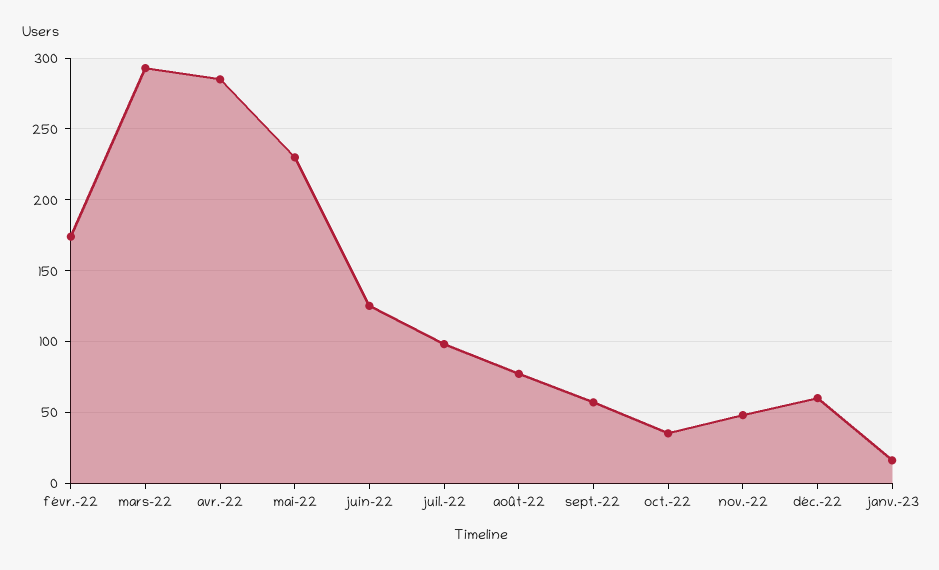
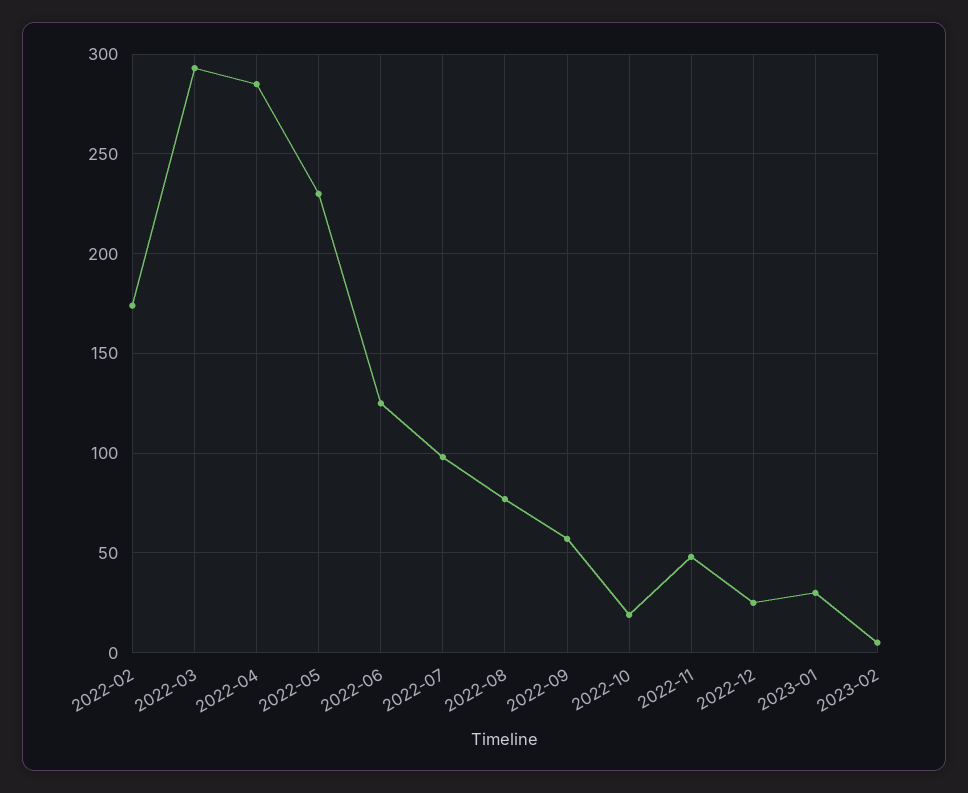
oct.-22: 35 -> 20
déc.-22: 60 -> 25
janv.-23: 15 -> 30
2023-02: none -> 5

